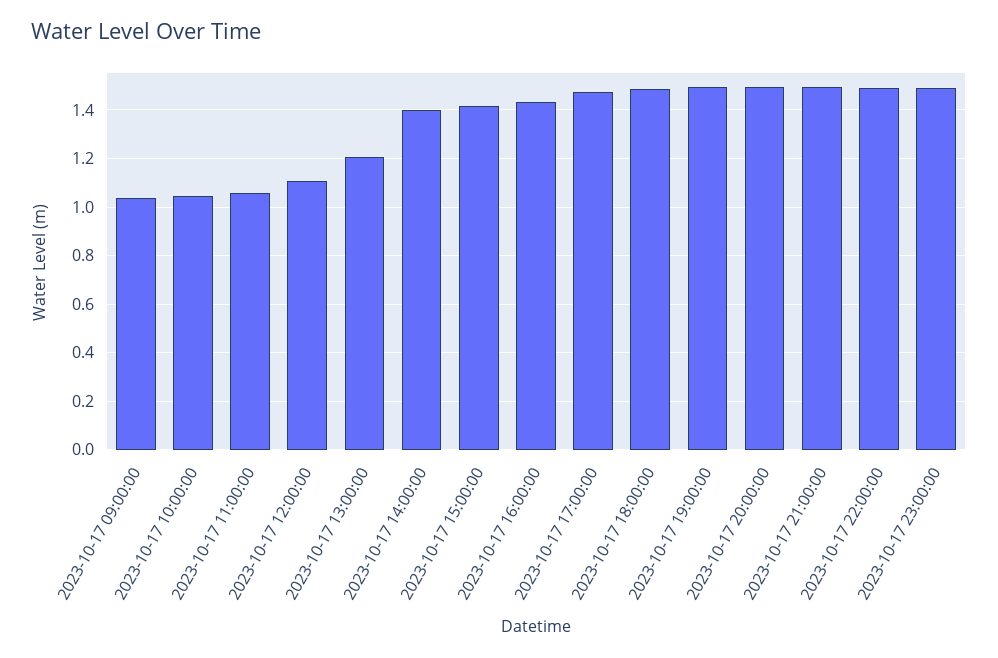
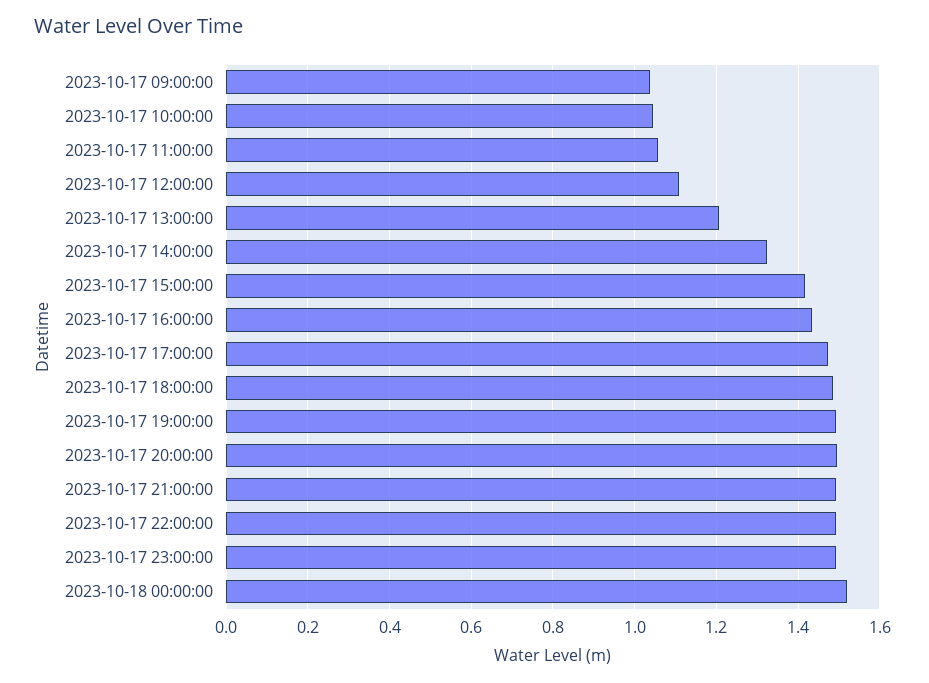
2023-10-17 14:00:00: 1.4 -> 1.32
2023-10-18 00:00:00: none -> 1.52

